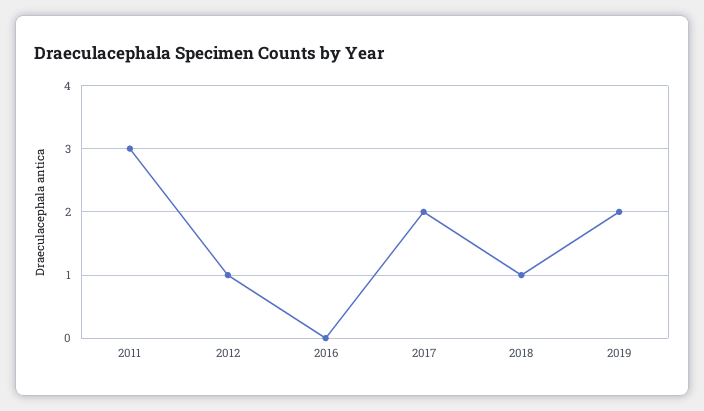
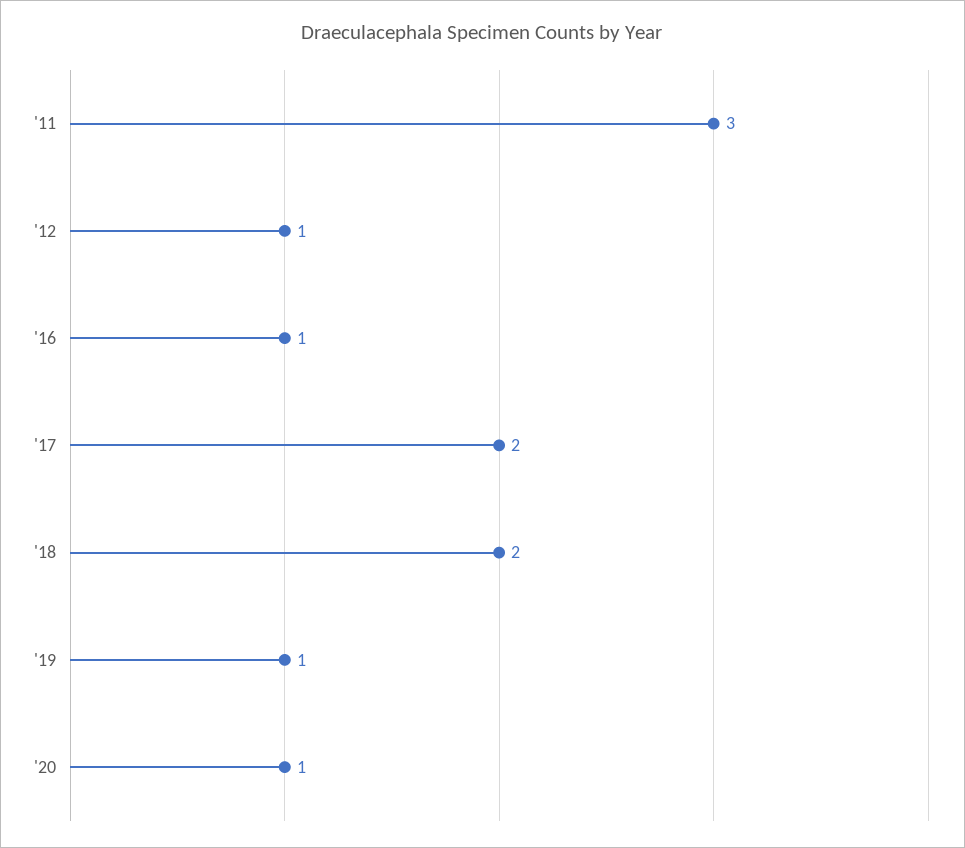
2016: 0 -> 1
2018: 1 -> 2
2019: 2 -> 1
'20: none -> 1

